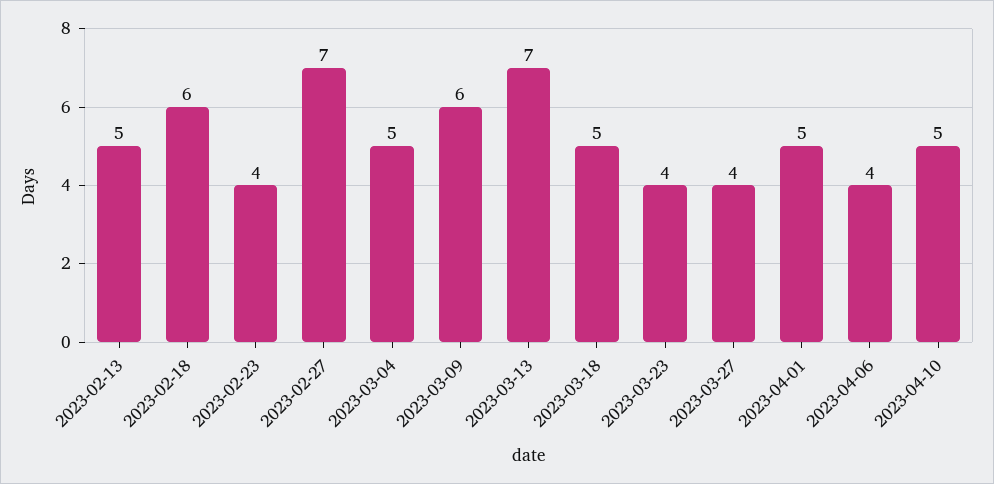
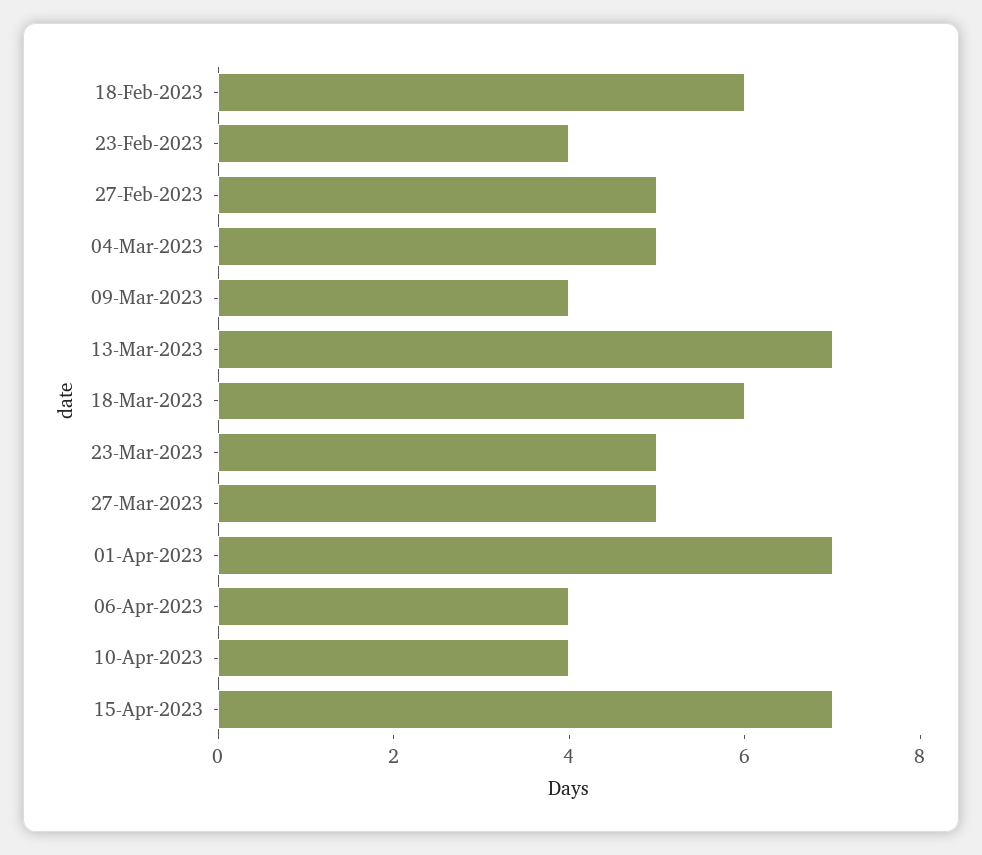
2023-02-13: 5 -> none
2023-02-27: 7 -> 5
2023-03-09: 6 -> 4
2023-03-18: 5 -> 6
2023-03-23: 4 -> 5
2023-03-27: 4 -> 5
2023-04-01: 5 -> 7
2023-04-10: 5 -> 4
15-Apr-2023: none -> 7

